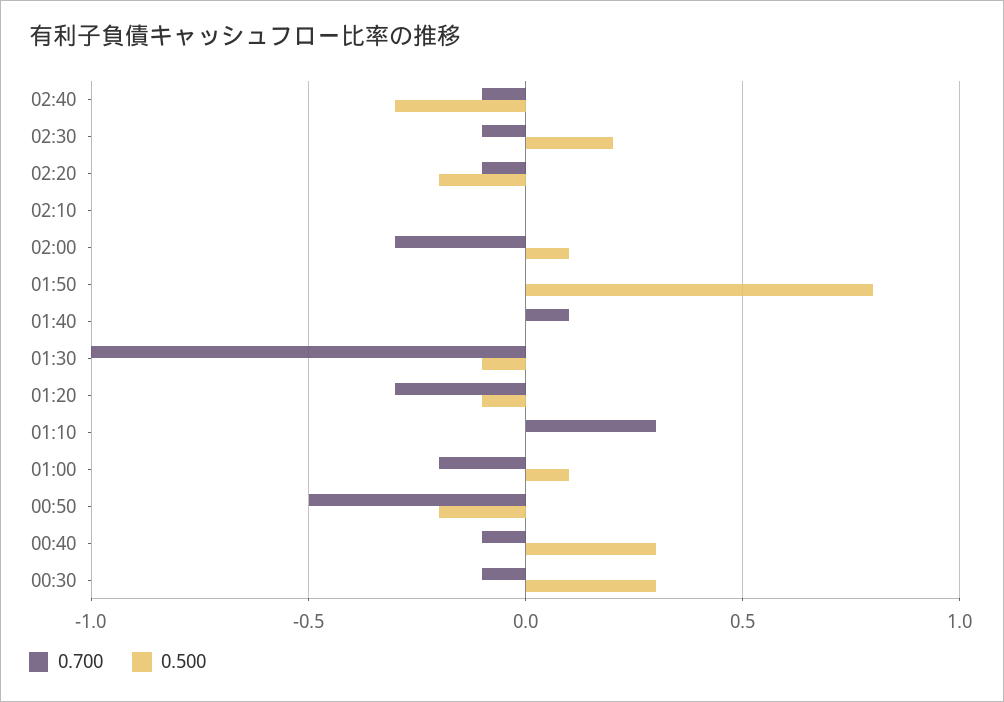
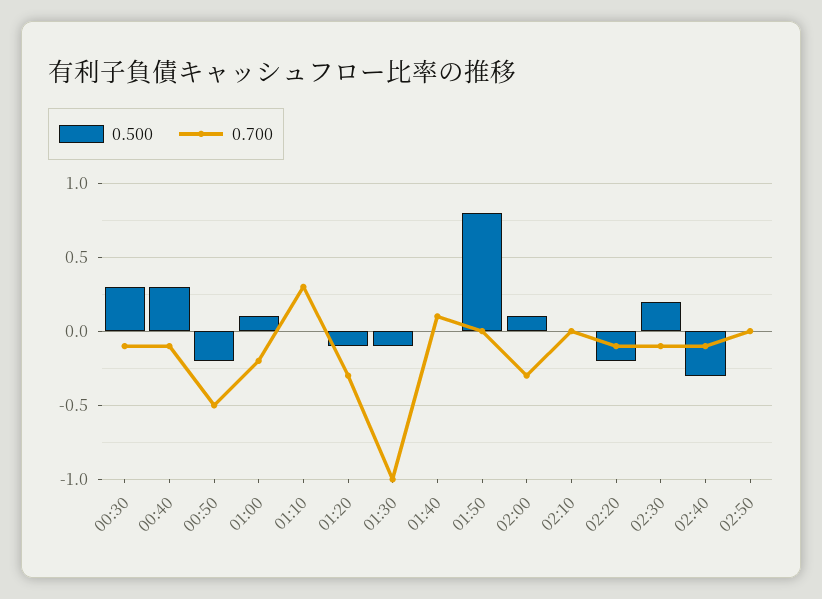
0.500, 02:50: none -> 0
0.700, 02:50: none -> 0

